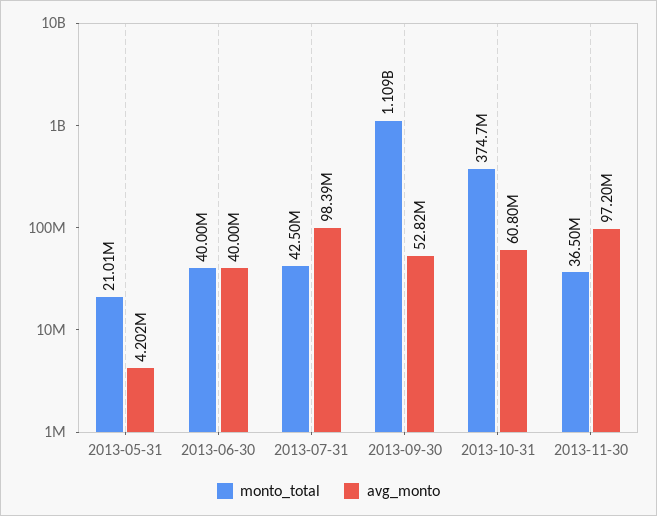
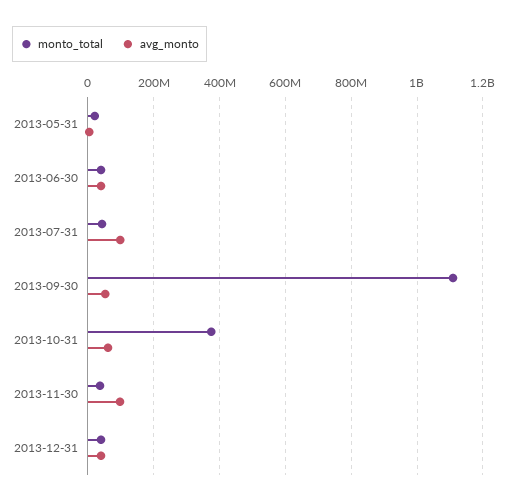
monto_total, 2013-12-31: none -> 40000000
avg_monto, 2013-12-31: none -> 40000000

